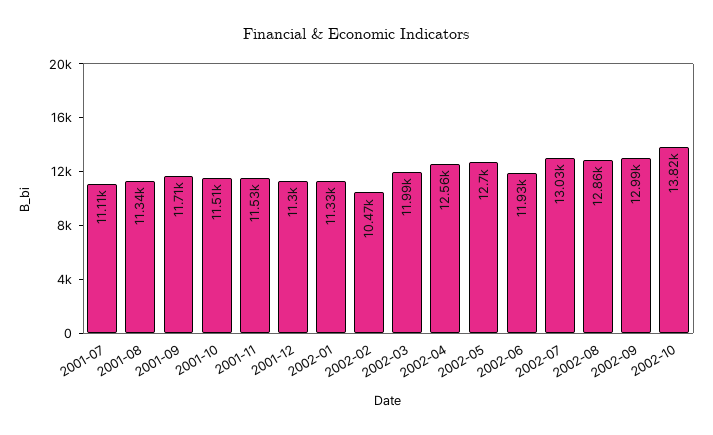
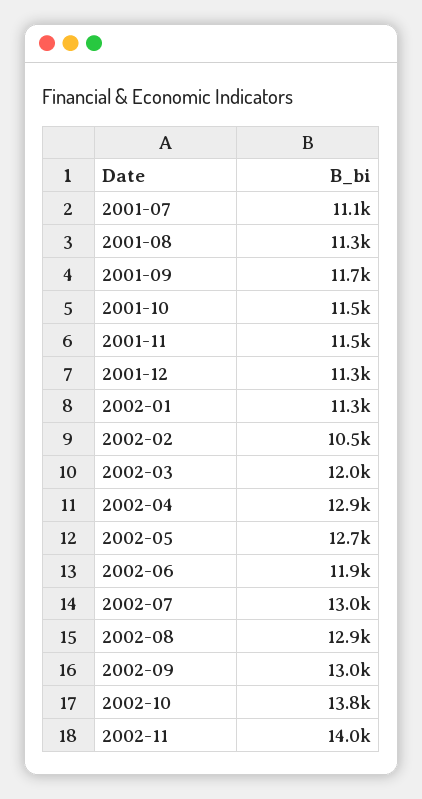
2002-04: 12560 -> 12900
2002-11: none -> 14000

